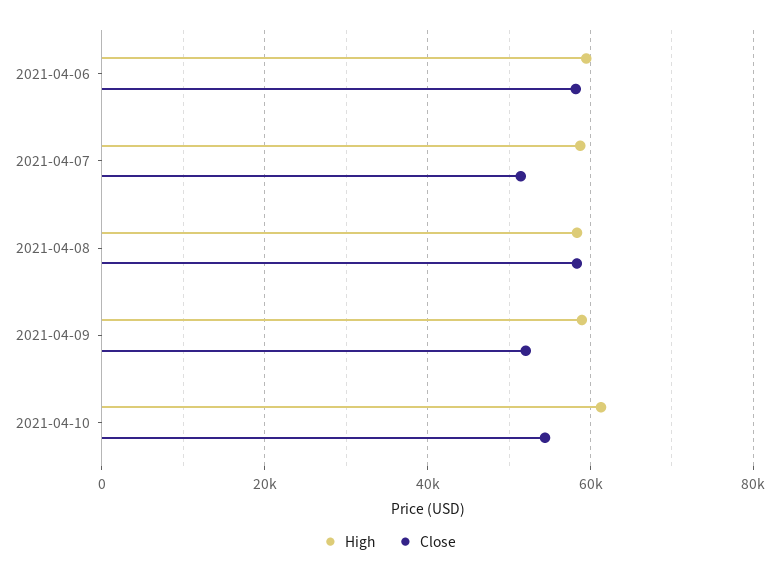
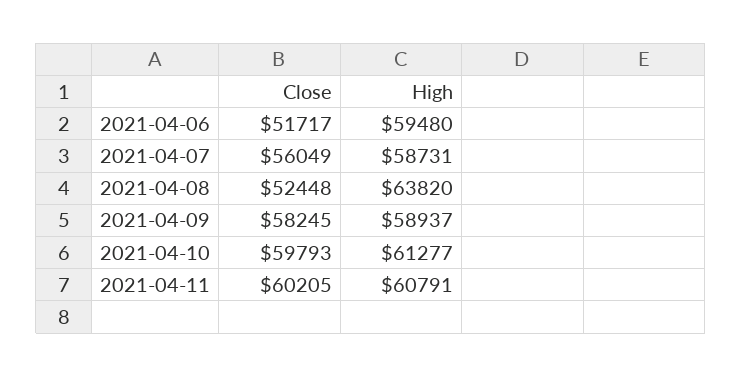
Close, 2021-04-06: 58000 -> 51717
Close, 2021-04-07: 52000 -> 56049
High, 2021-04-08: 58000 -> 63820
Close, 2021-04-08: 58000 -> 52448
Close, 2021-04-09: 52000 -> 58245
Close, 2021-04-10: 54000 -> 59793
Close, 2021-04-11: none -> 60205
High, 2021-04-11: none -> 60791

